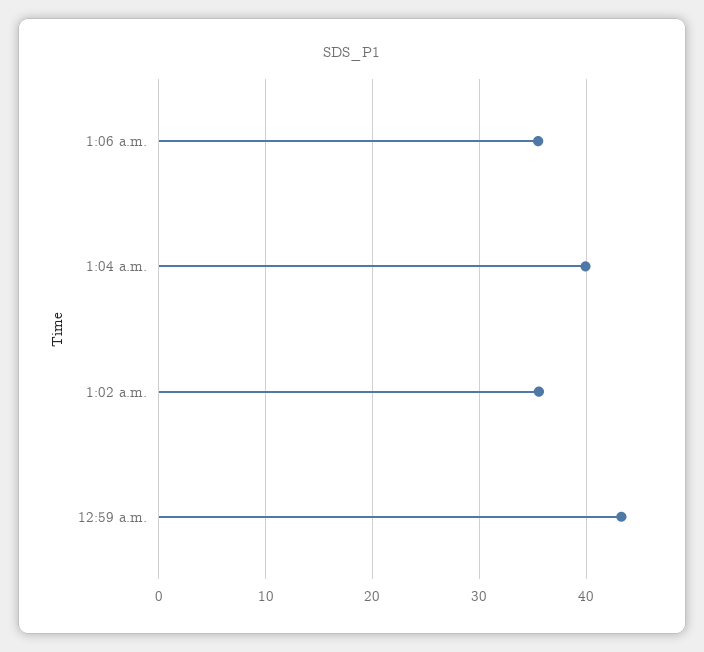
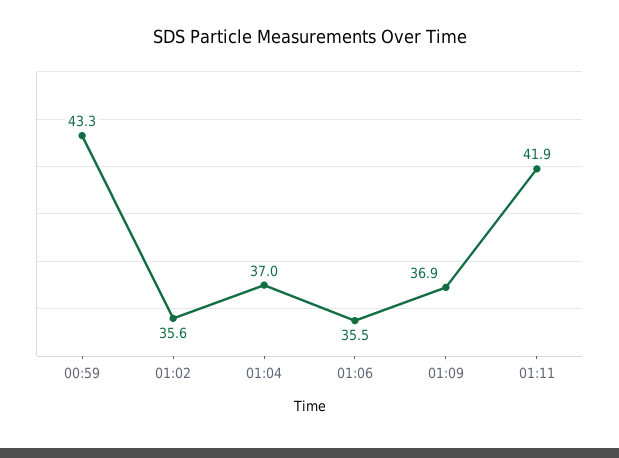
1:04 a.m.: 40 -> 37
01:09: none -> 36.9
01:11: none -> 41.9

